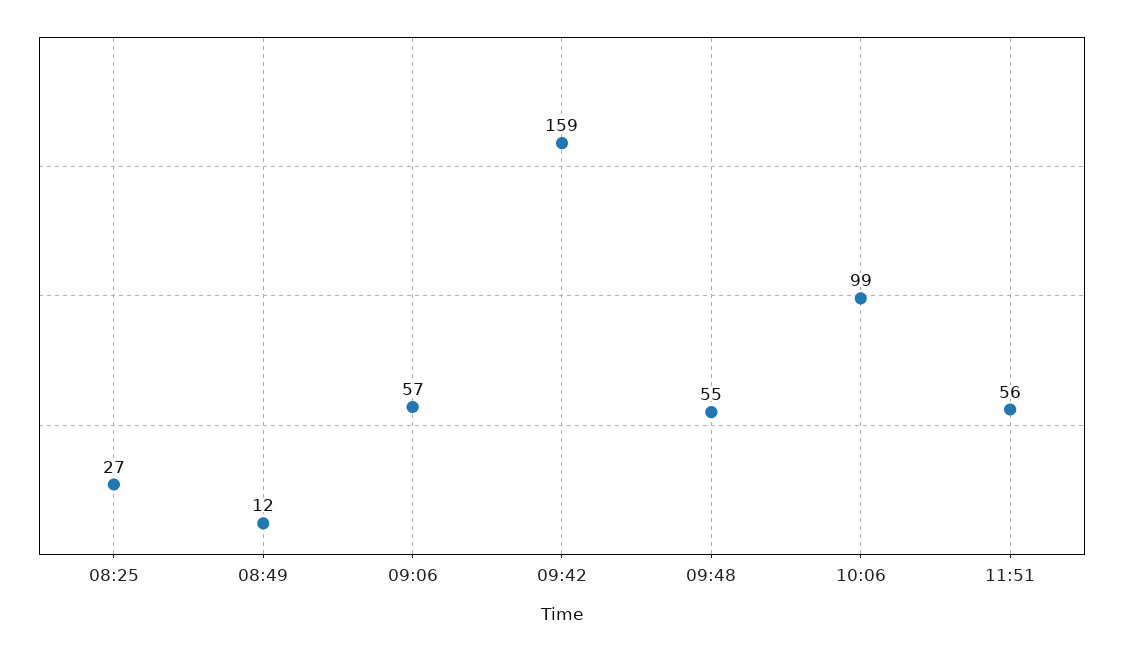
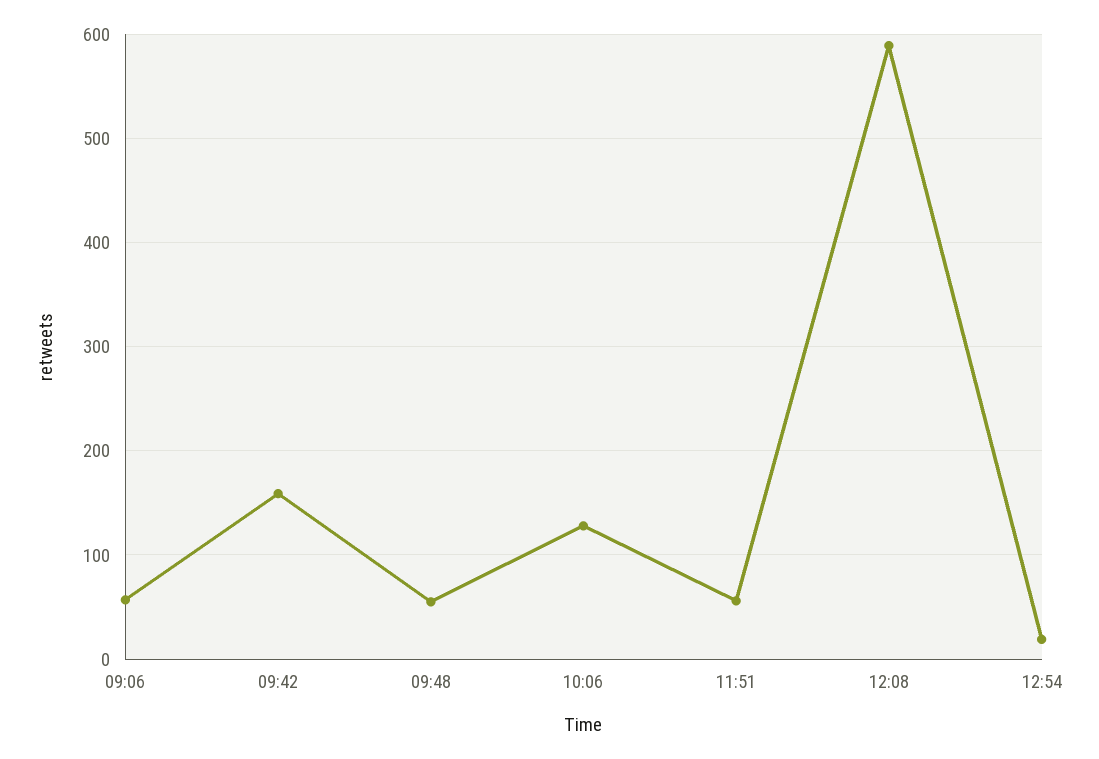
08:25: 27 -> none
08:49: 12 -> none
10:06: 99 -> 130
12:08: none -> 590
12:54: none -> 20

